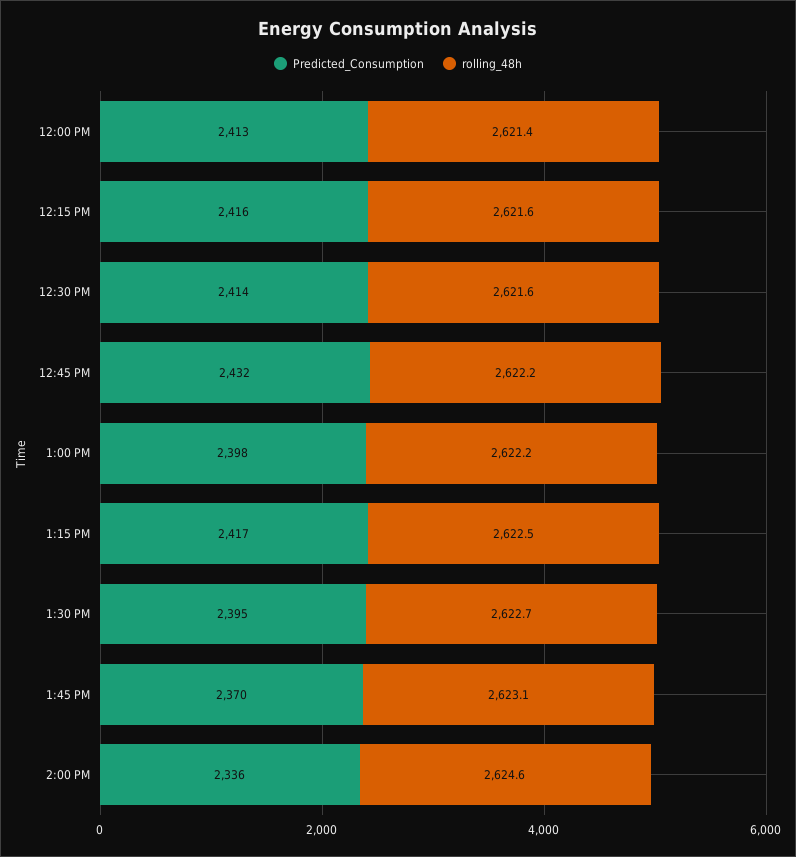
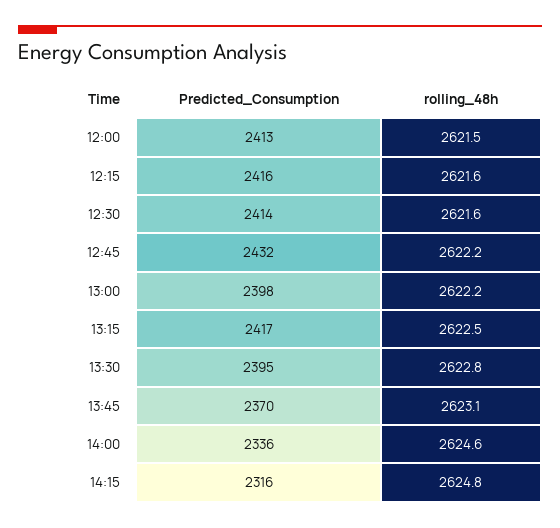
rolling_48h, 12:00 PM: 2621.4 -> 2621.5
rolling_48h, 1:30 PM: 2622.7 -> 2622.8
Predicted_Consumption, 14:15: none -> 2316
rolling_48h, 14:15: none -> 2624.8

